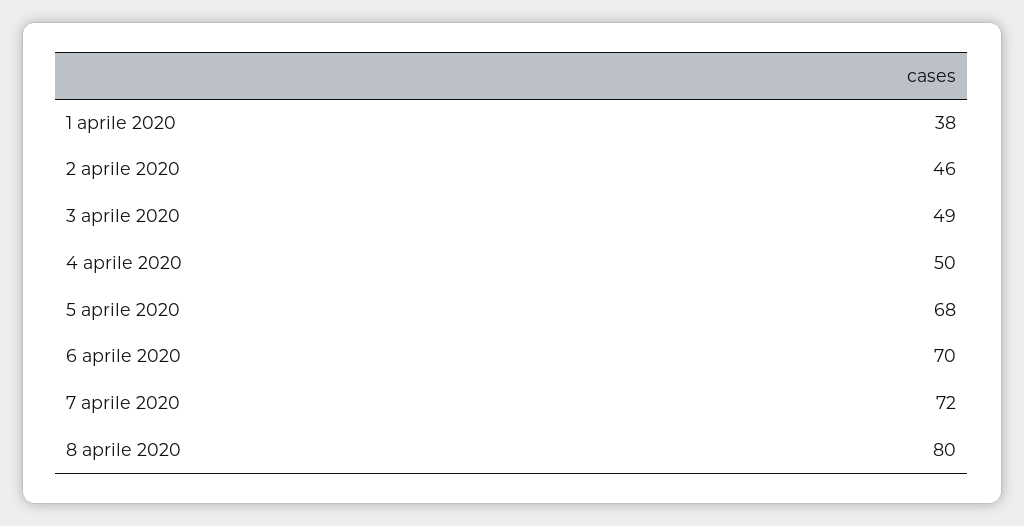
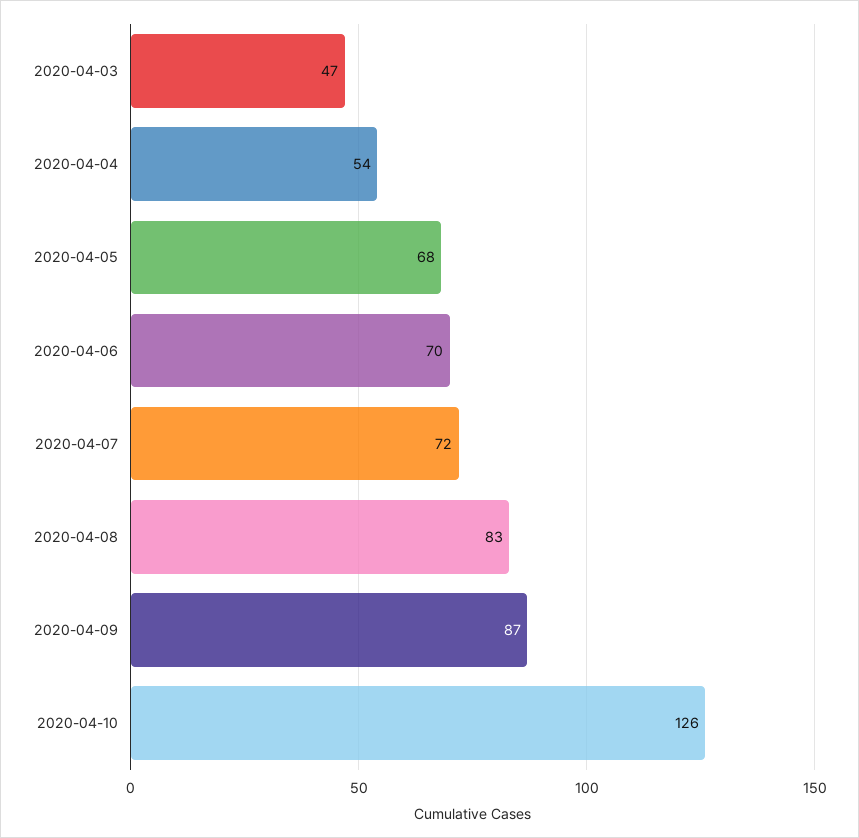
1 aprile 2020: 38 -> none
2 aprile 2020: 46 -> none
3 aprile 2020: 49 -> 47
4 aprile 2020: 50 -> 54
8 aprile 2020: 80 -> 83
2020-04-09: none -> 87
2020-04-10: none -> 126

